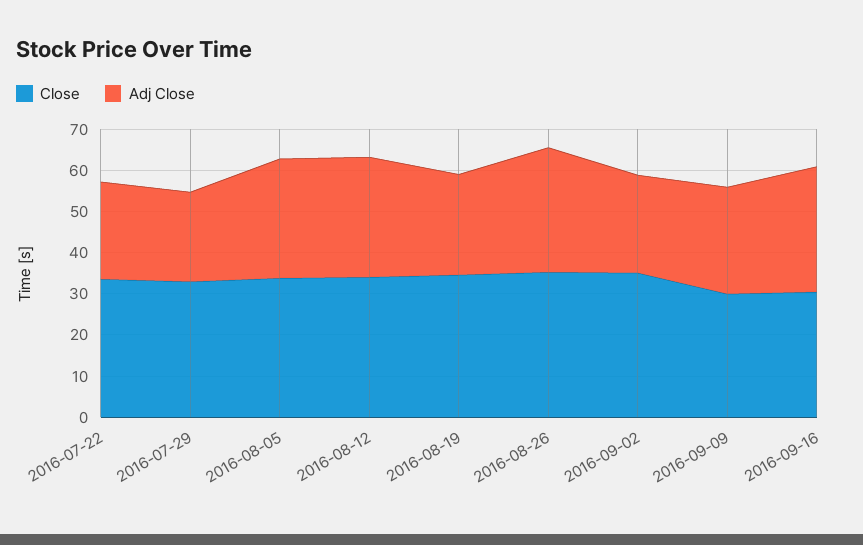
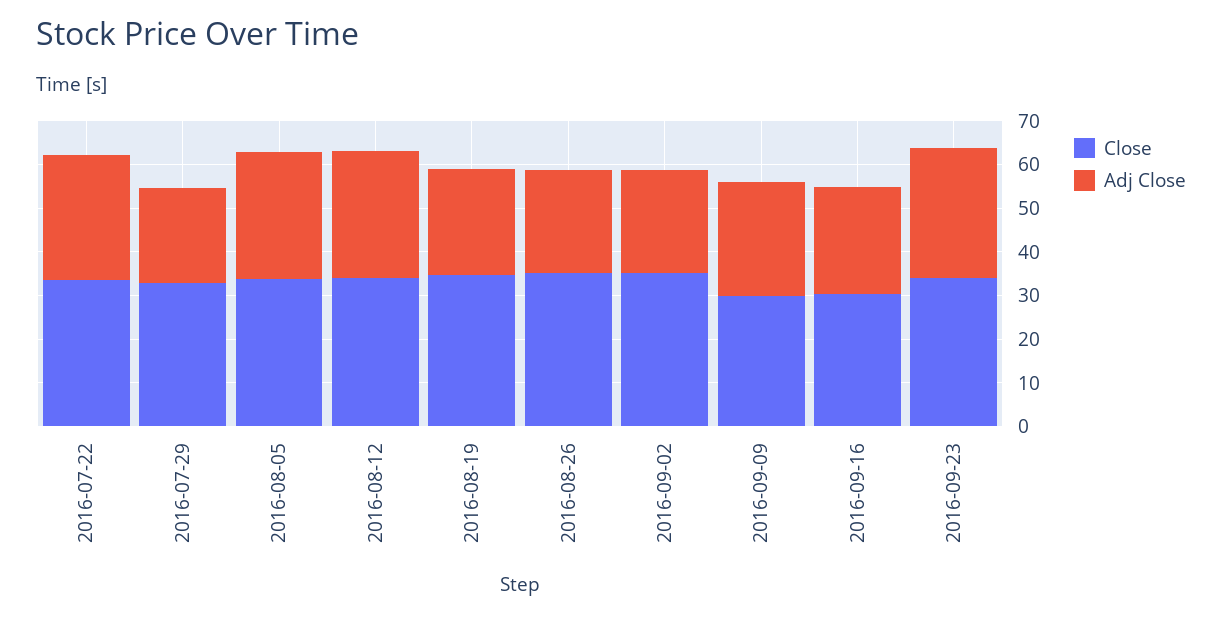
Adj Close, 2016-07-22: 24 -> 28
Adj Close, 2016-08-26: 30 -> 24
Adj Close, 2016-09-16: 30 -> 24
Close, 2016-09-23: none -> 34
Adj Close, 2016-09-23: none -> 30

